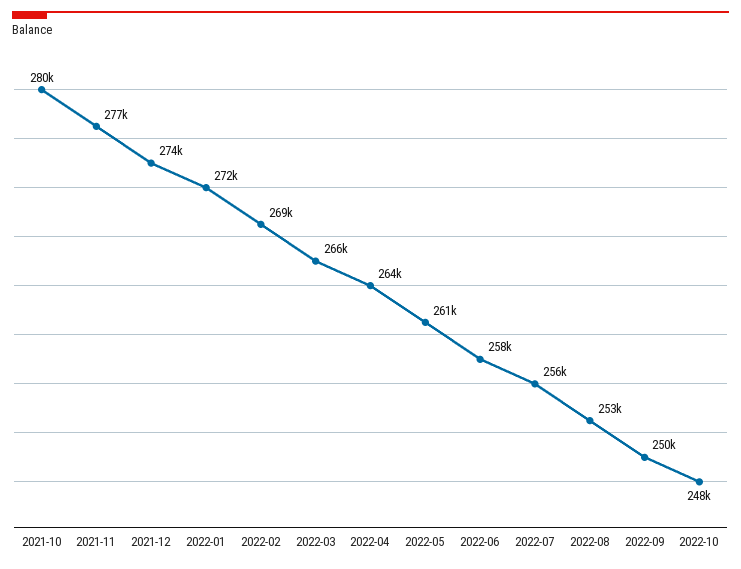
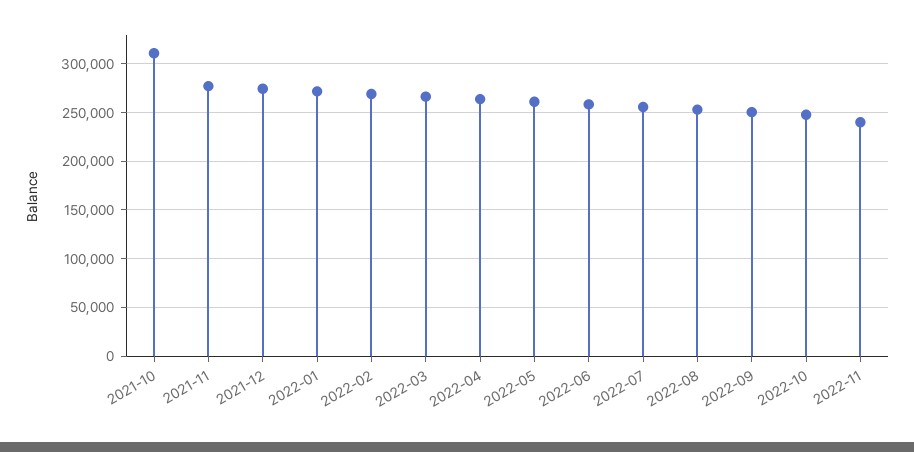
2021-10: 280000 -> 310000
2022-11: none -> 240000

